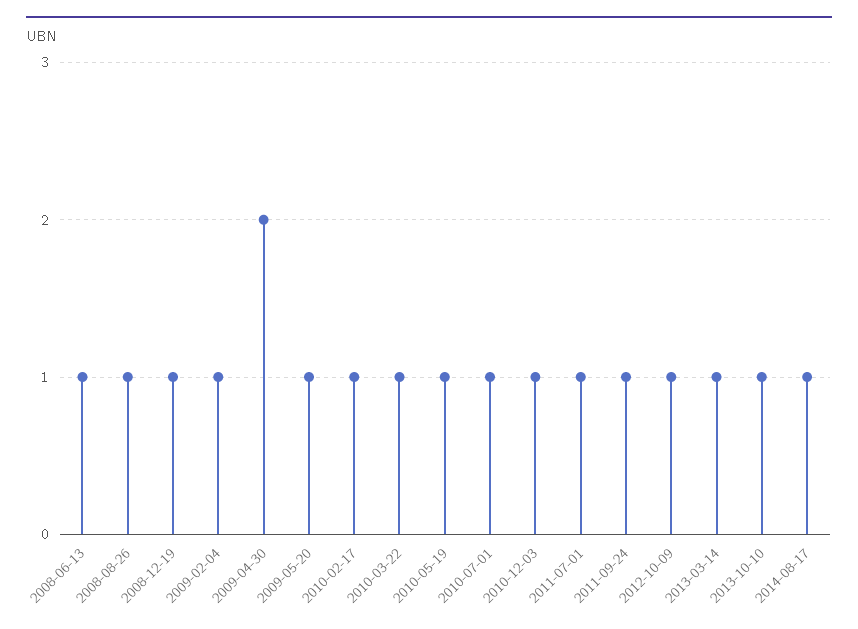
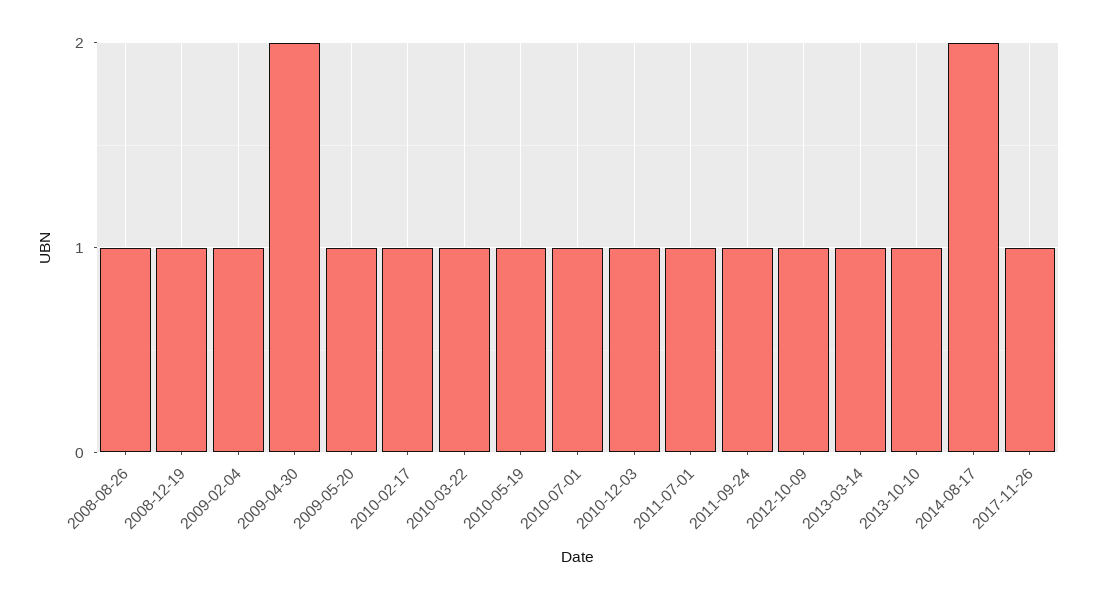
2008-06-13: 1 -> none
2014-08-17: 1 -> 2
2017-11-26: none -> 1

